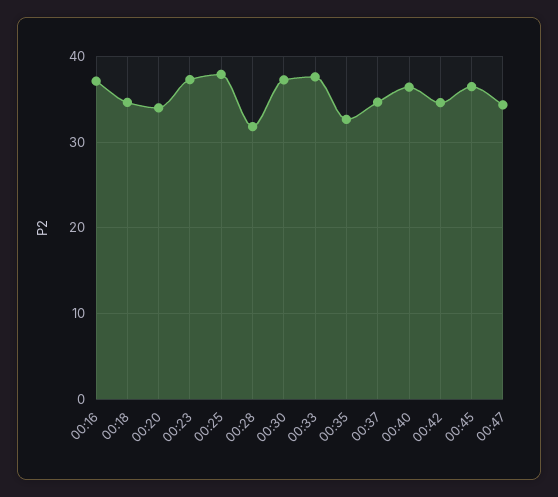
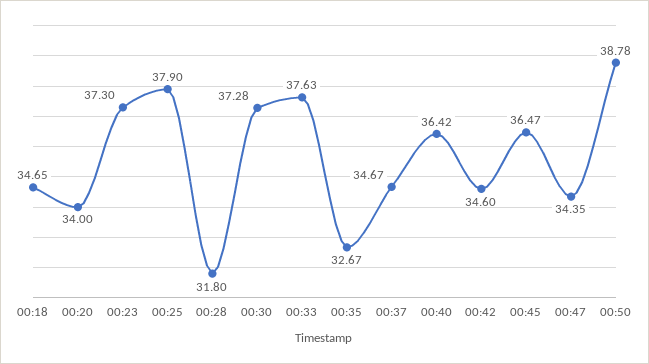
00:16: 37 -> none
00:50: none -> 38.78

